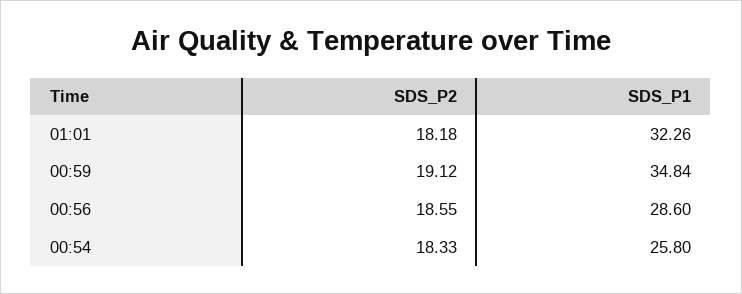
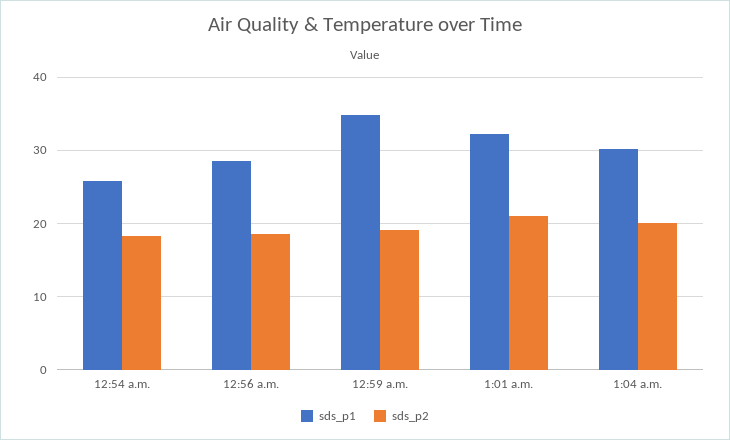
SDS_P2, 01:01: 18.18 -> 21
SDS_P1, 1:04 a.m.: none -> 30
SDS_P2, 1:04 a.m.: none -> 20

